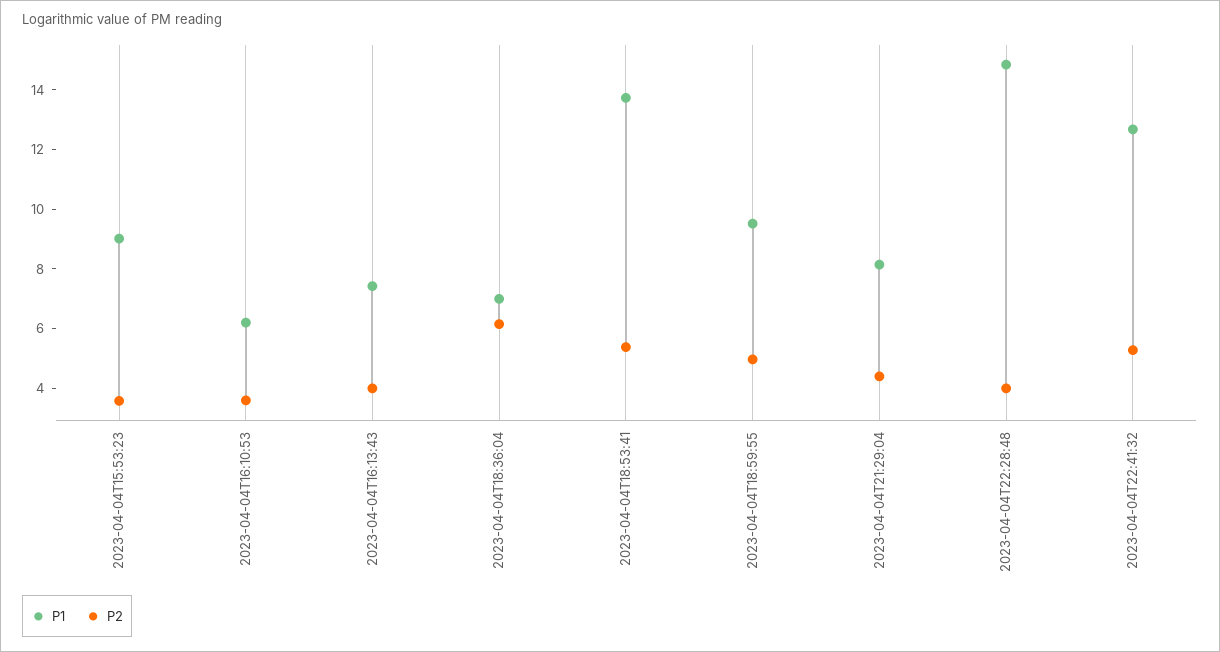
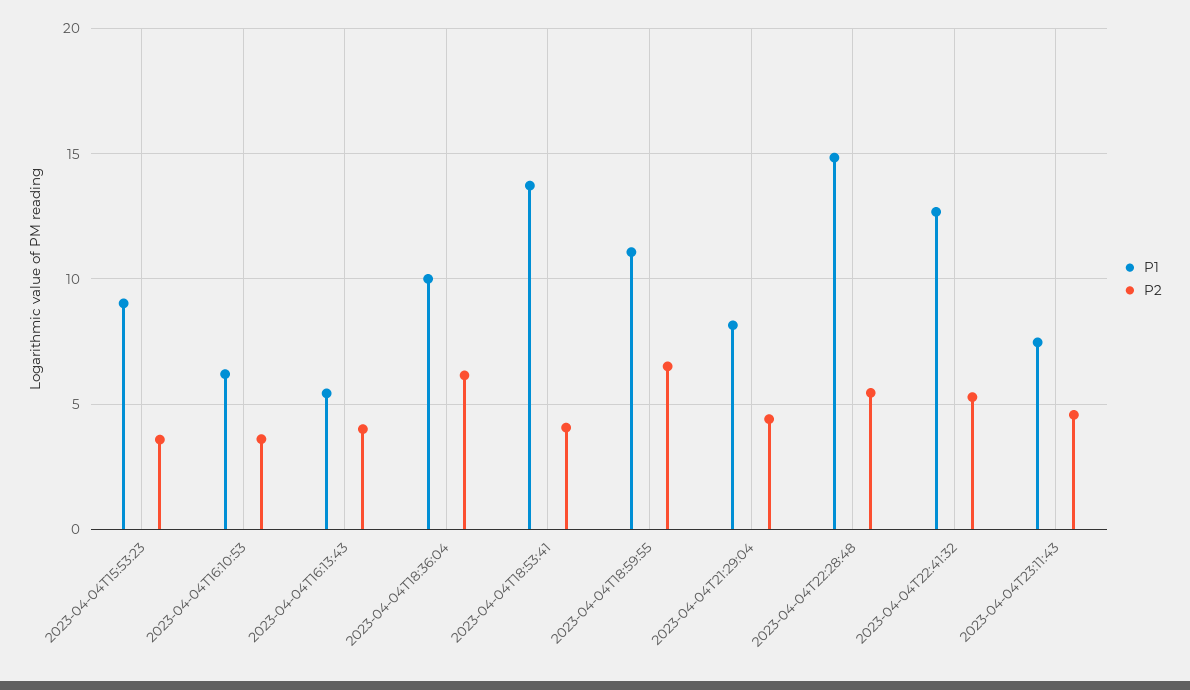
P1, 2023-04-04T16:13:43: 7.5 -> 5.5
P1, 2023-04-04T18:36:04: 7 -> 10
P2, 2023-04-04T18:53:41: 5.5 -> 4
P1, 2023-04-04T18:59:55: 9.5 -> 11
P2, 2023-04-04T18:59:55: 5 -> 6.5
P2, 2023-04-04T22:28:48: 4 -> 5.5
P1, 2023-04-04T23:11:43: none -> 7.5
P2, 2023-04-04T23:11:43: none -> 4.5

